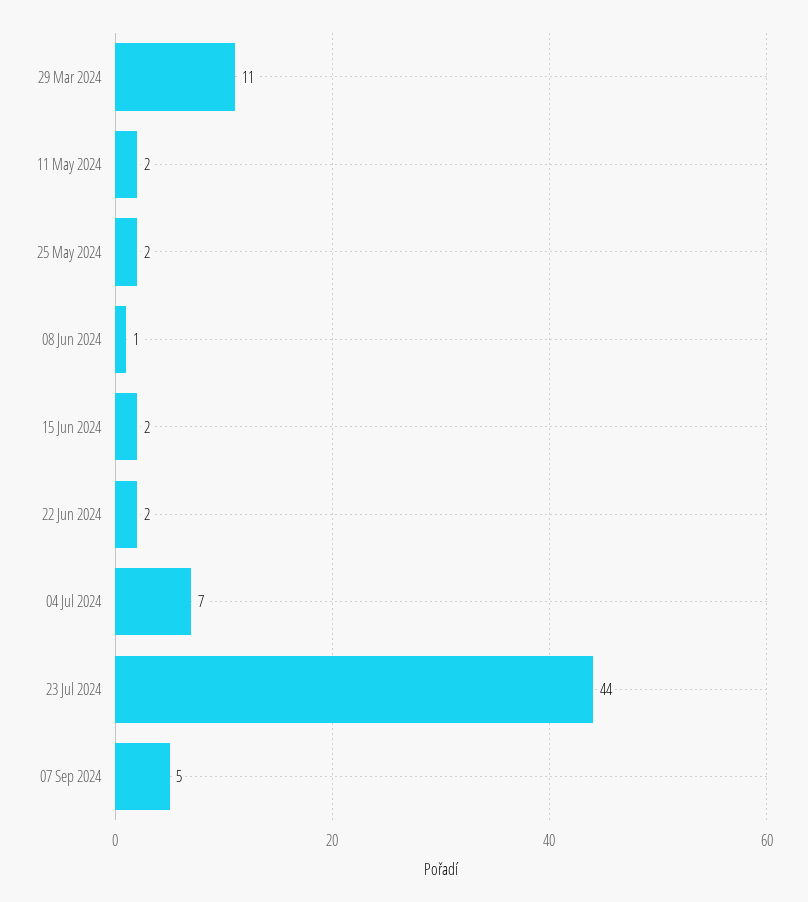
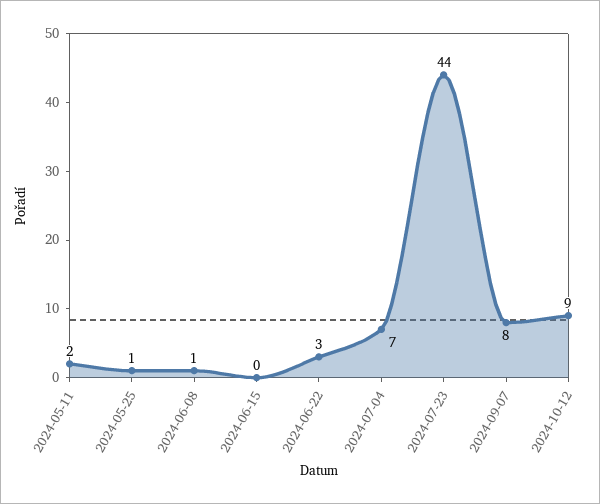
29 Mar 2024: 11 -> none
25 May 2024: 2 -> 1
15 Jun 2024: 2 -> 0
22 Jun 2024: 2 -> 3
07 Sep 2024: 5 -> 8
2024-10-12: none -> 9

